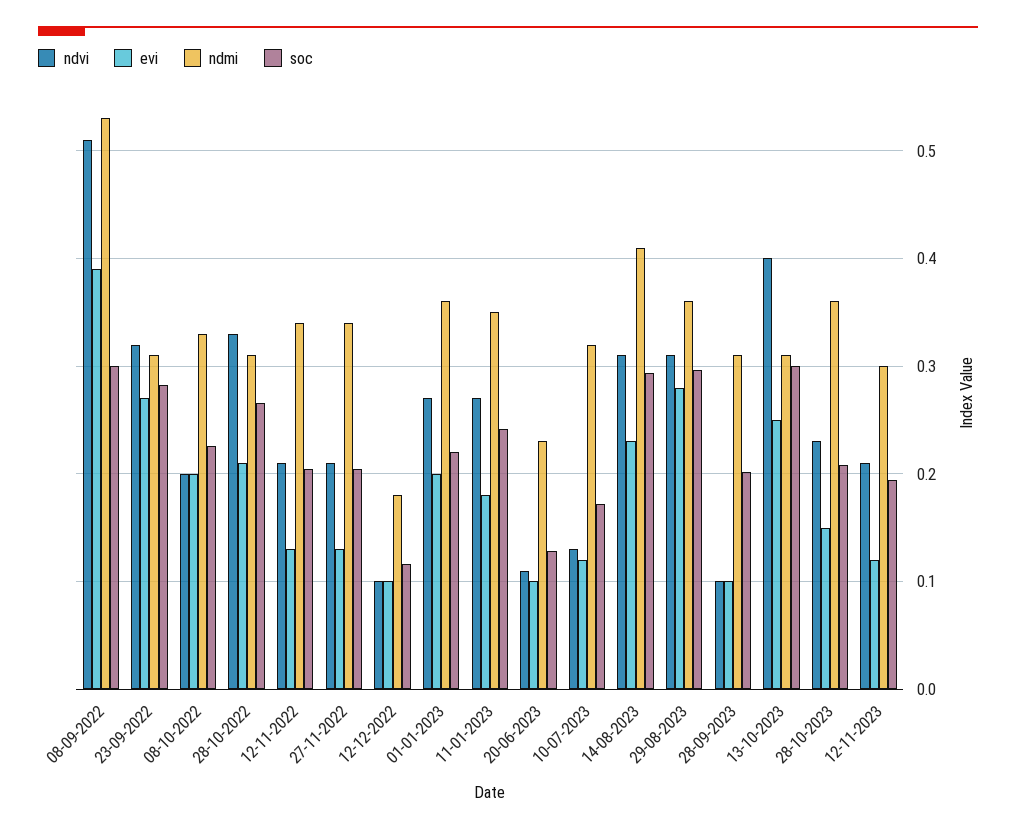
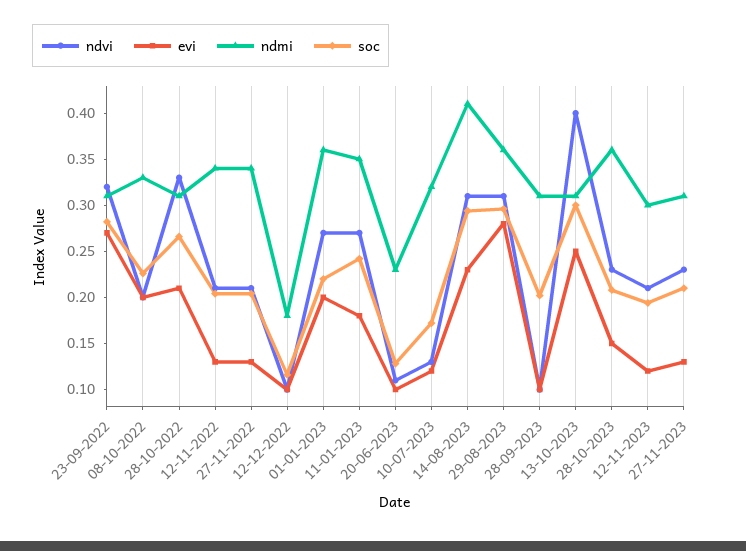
ndvi, 08-09-2022: 0.51 -> none
evi, 08-09-2022: 0.39 -> none
ndmi, 08-09-2022: 0.53 -> none
soc, 08-09-2022: 0.3 -> none
ndvi, 27-11-2023: none -> 0.23
evi, 27-11-2023: none -> 0.13
ndmi, 27-11-2023: none -> 0.31
soc, 27-11-2023: none -> 0.21

